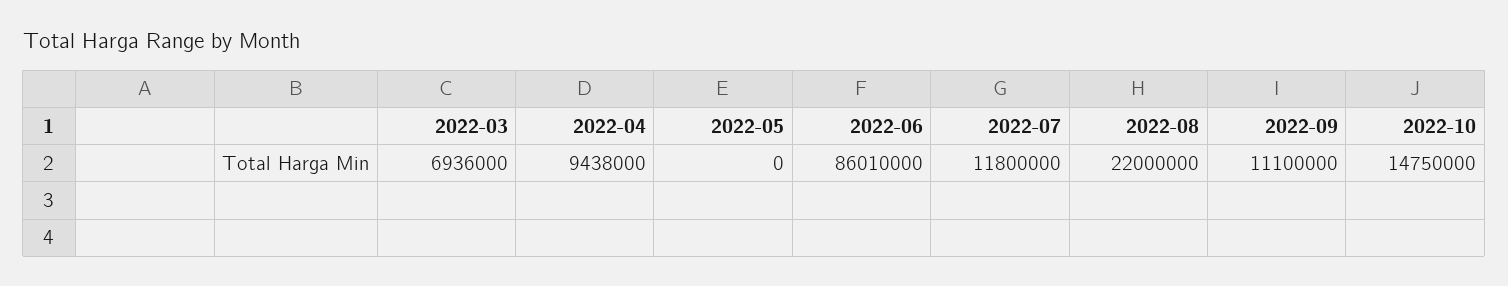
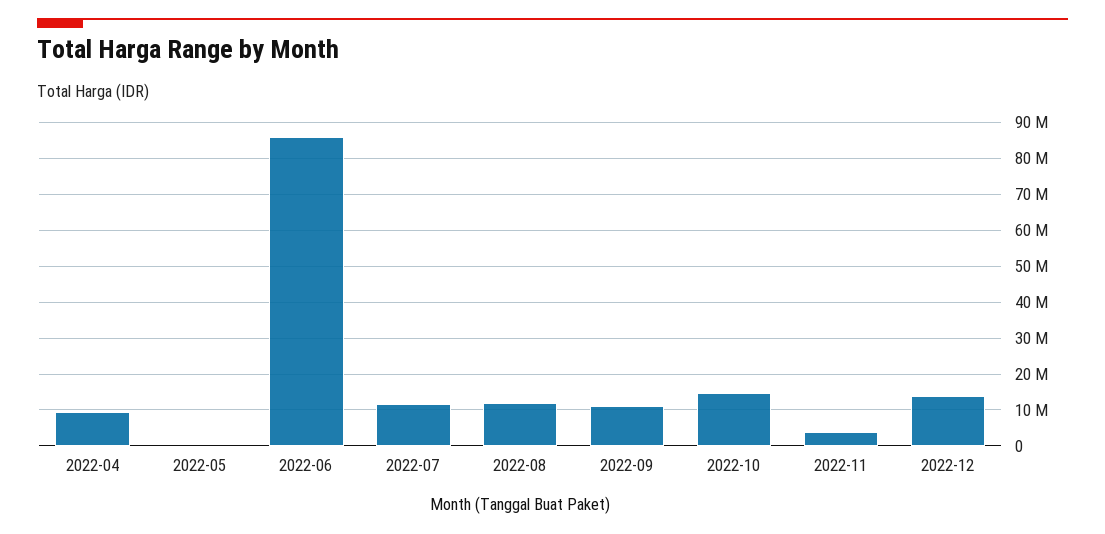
2022-03: 6936000 -> none
2022-08: 22000000 -> 12000000
2022-11: none -> 4000000
2022-12: none -> 14000000

